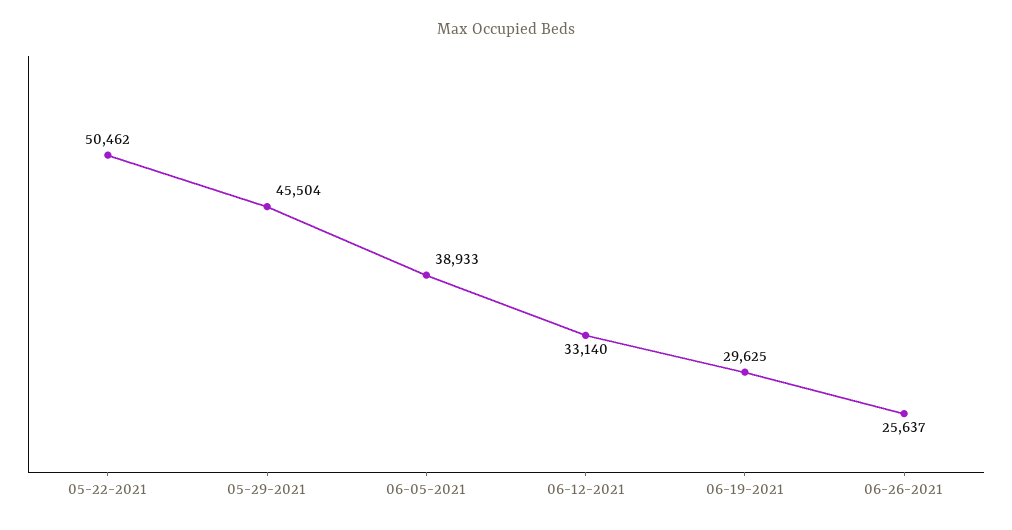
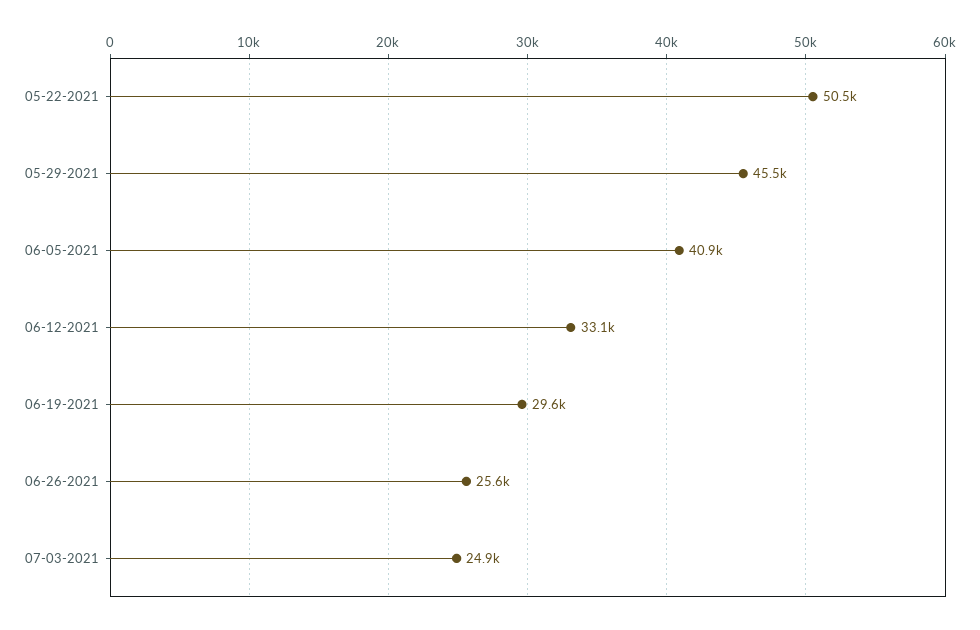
06-05-2021: 38933 -> 40900
07-03-2021: none -> 24900

